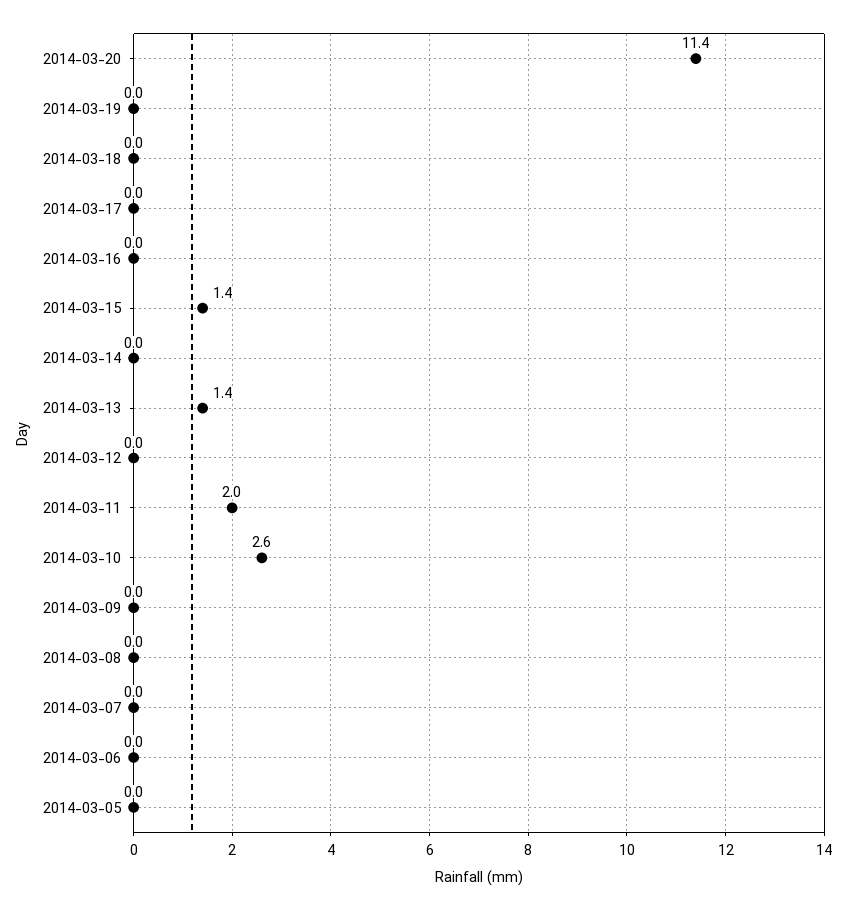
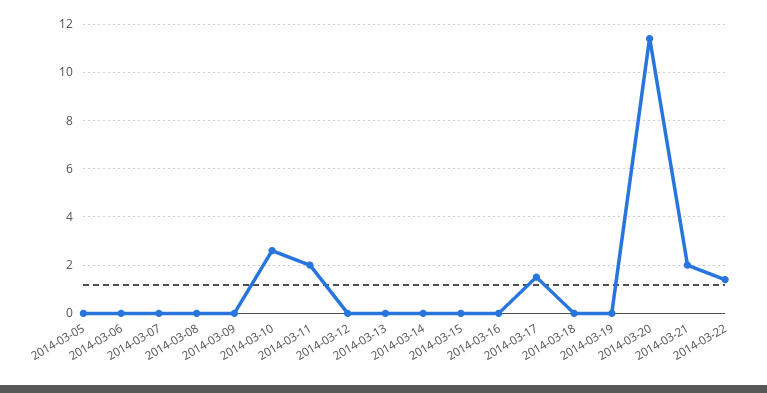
2014-03-17: 0 -> 1.5
2014-03-15: 1.4 -> 0
2014-03-13: 1.4 -> 0
2014-03-21: none -> 2
2014-03-22: none -> 1.5

